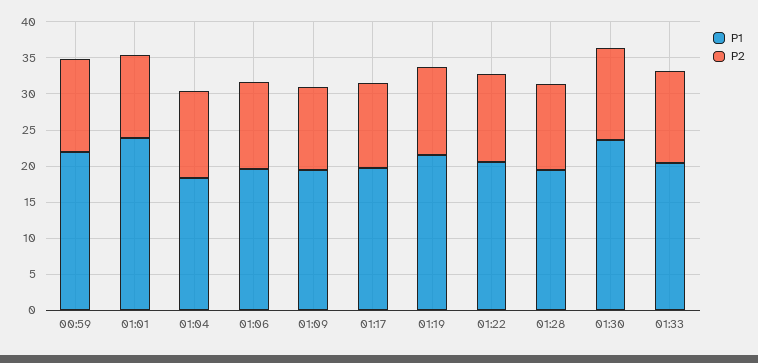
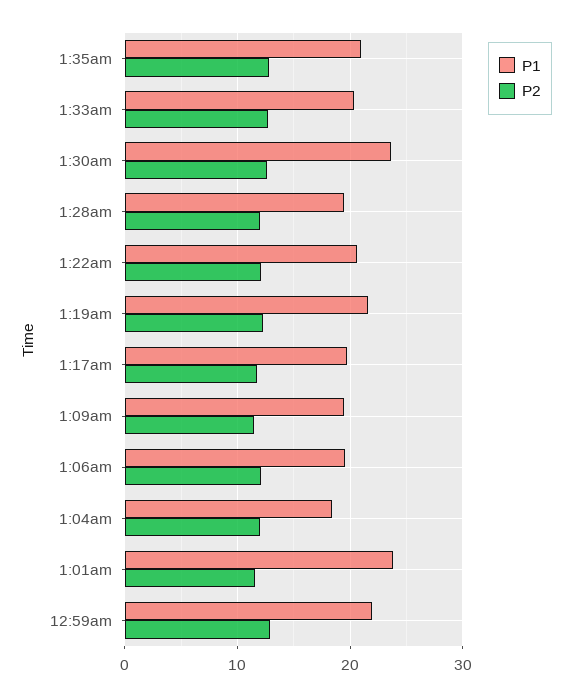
P1, 1:35am: none -> 21
P2, 1:35am: none -> 13

